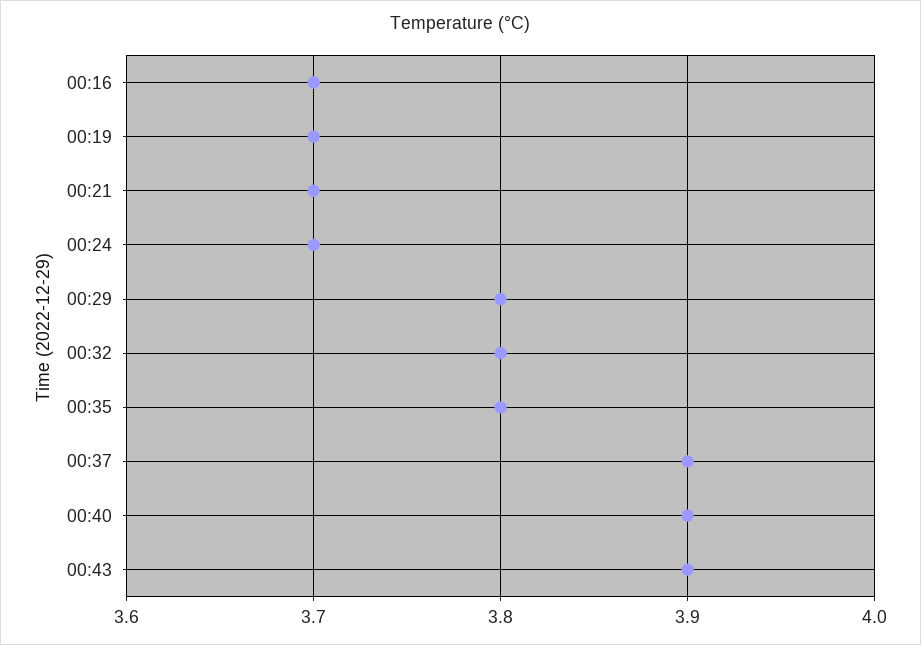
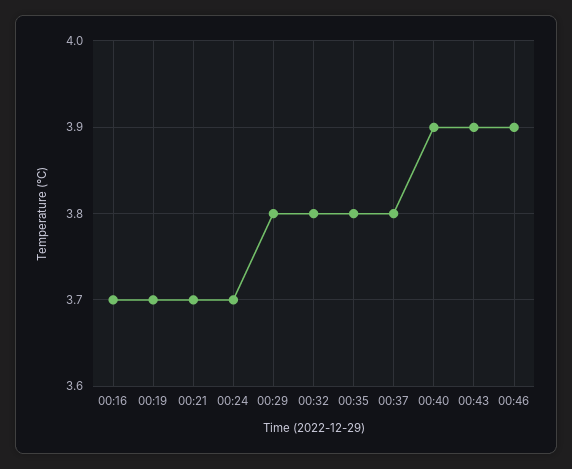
00:37: 3.9 -> 3.8
00:46: none -> 3.9

